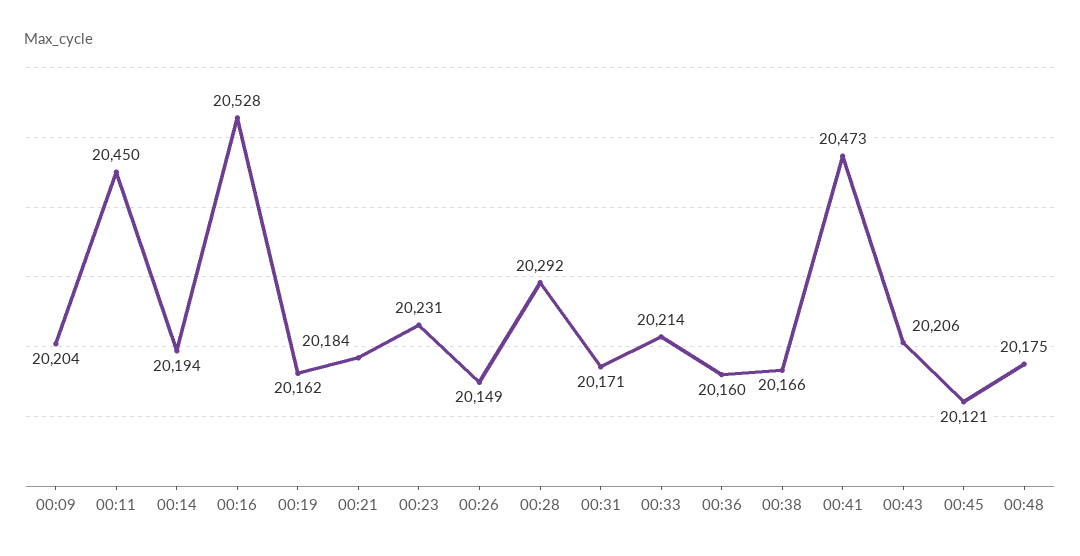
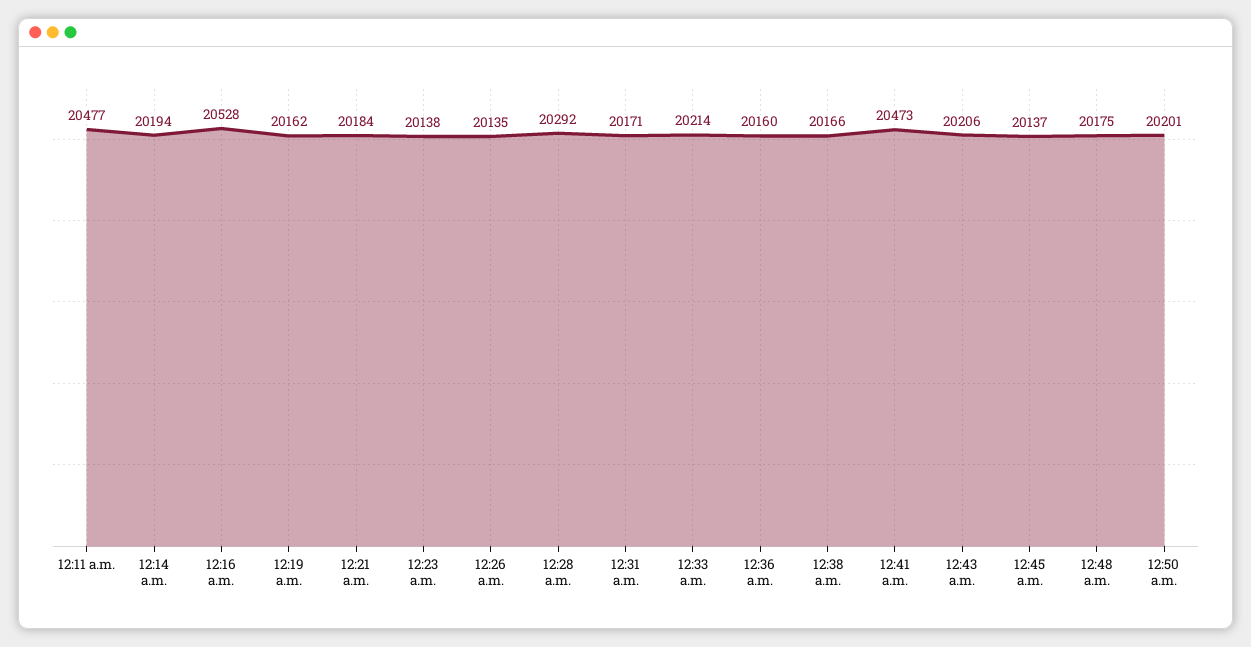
00:09: 20204 -> none
00:11: 20450 -> 20477
00:23: 20231 -> 20138
00:26: 20149 -> 20135
00:45: 20121 -> 20137
12:50 a.m.: none -> 20201

